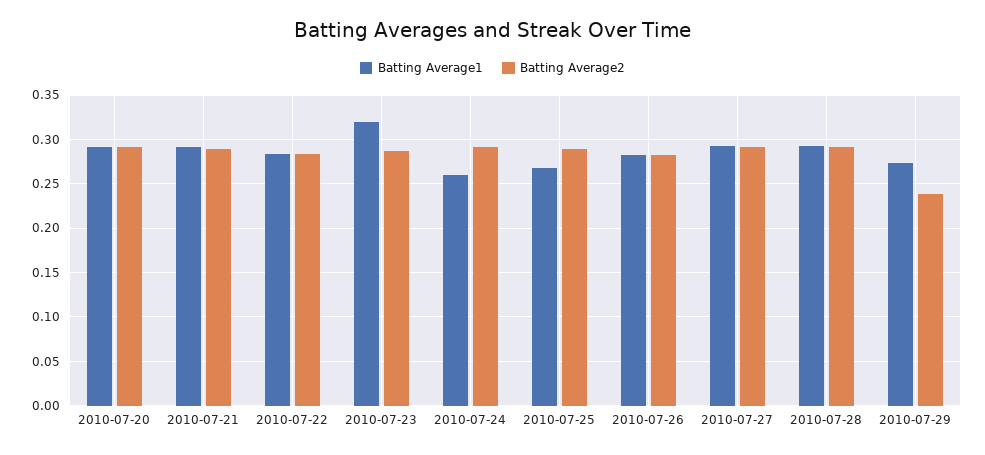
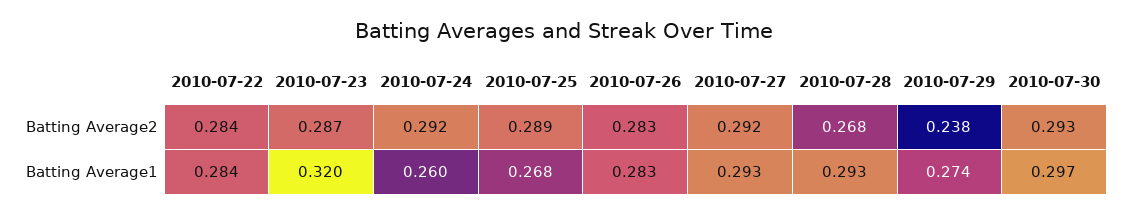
Batting Average1, 2010-07-20: 0.29 -> none
Batting Average2, 2010-07-20: 0.29 -> none
Batting Average1, 2010-07-21: 0.29 -> none
Batting Average2, 2010-07-21: 0.29 -> none
Batting Average2, 2010-07-28: 0.29 -> 0.268
Batting Average2, 2010-07-30: none -> 0.293
Batting Average1, 2010-07-30: none -> 0.297

